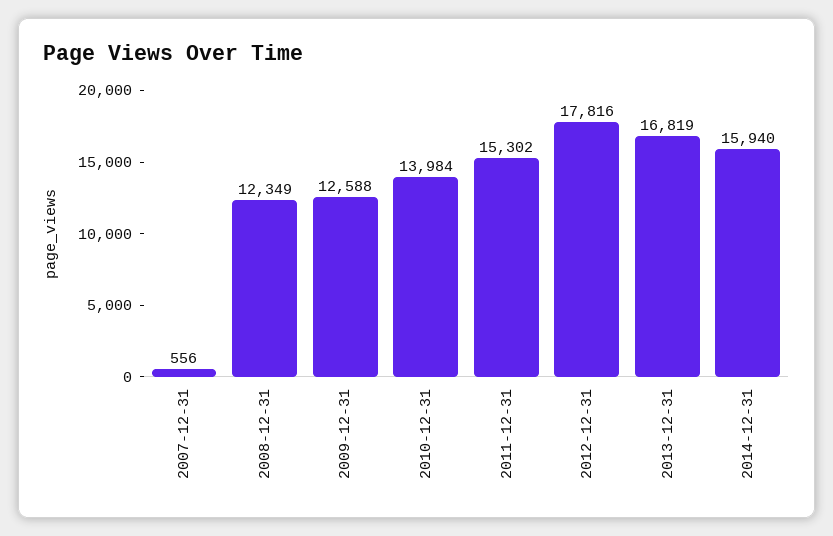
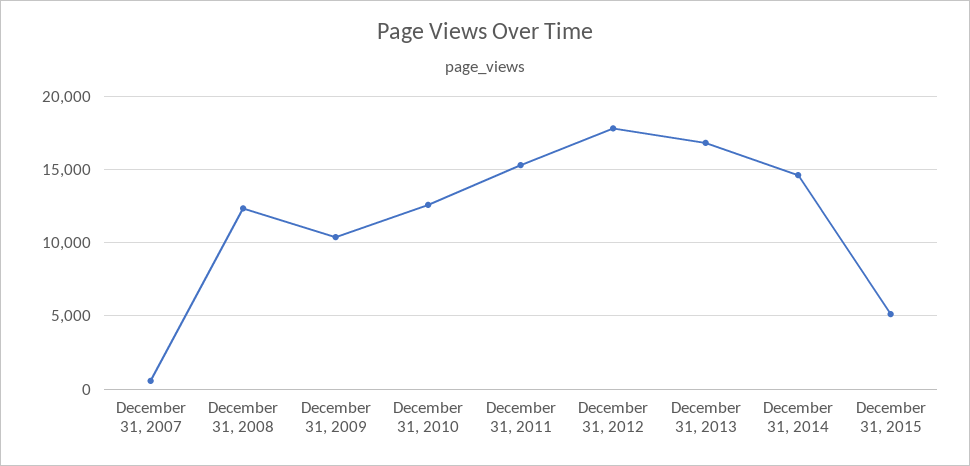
2009-12-31: 12588 -> 10500
2010-12-31: 13984 -> 12500
2014-12-31: 15940 -> 14500
December 31, 2015: none -> 5000

